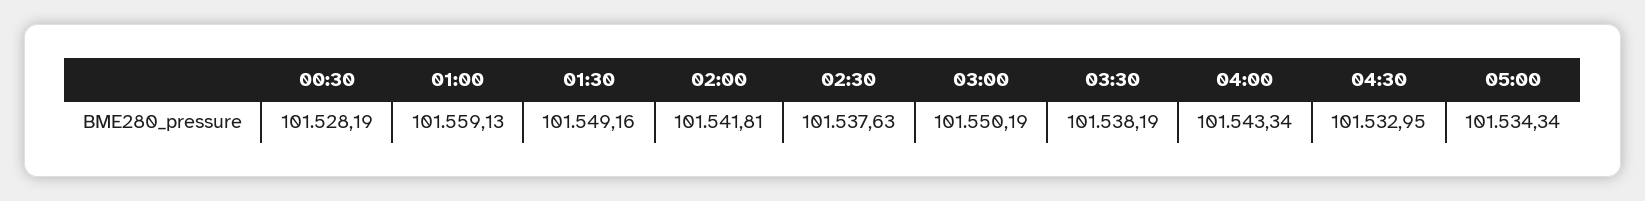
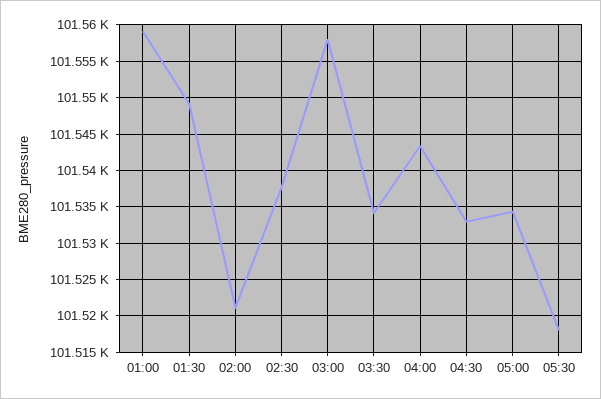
00:30: 101528.19 -> none
02:00: 101541.81 -> 101521
03:00: 101550.19 -> 101558
03:30: 101538.19 -> 101534
05:30: none -> 101518

